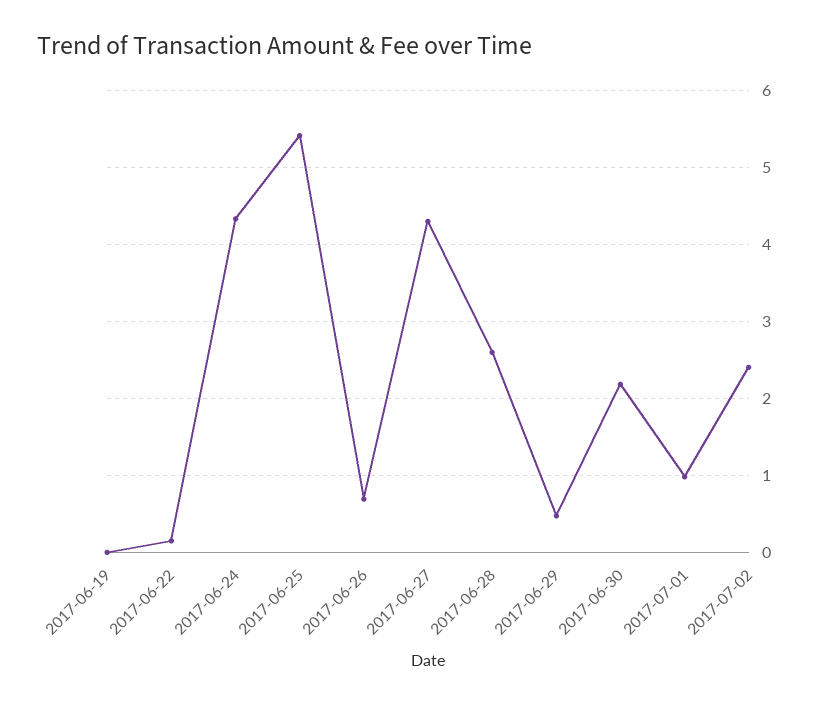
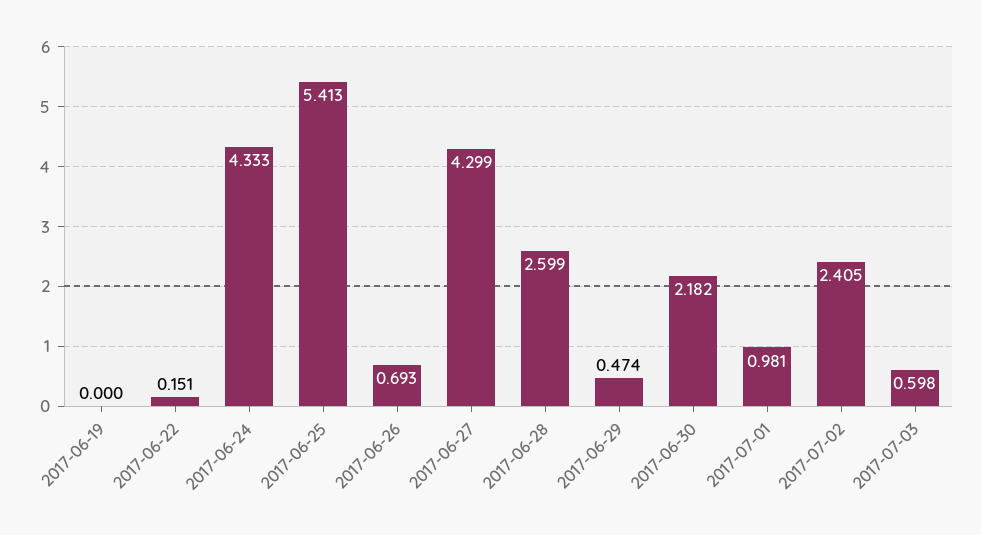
2017-07-03: none -> 0.598

